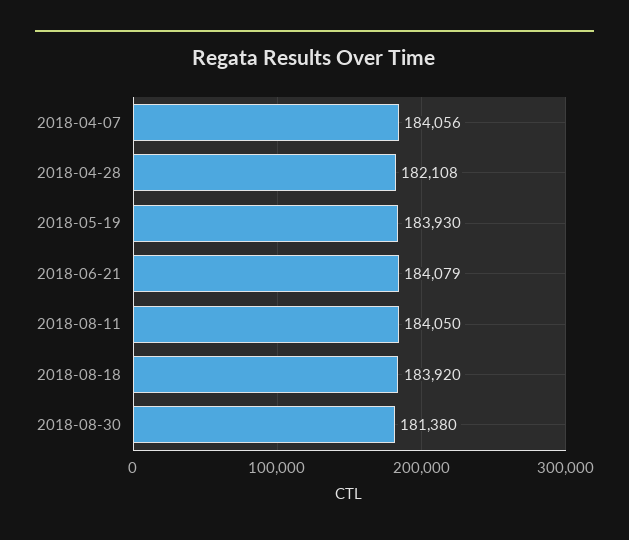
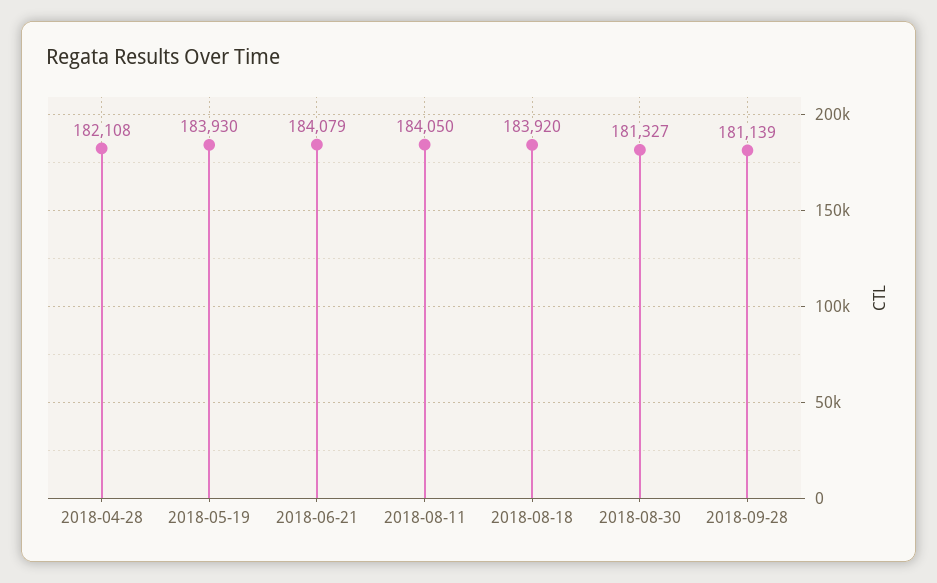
2018-04-07: 184056 -> none
2018-08-30: 181380 -> 181327
2018-09-28: none -> 181139

